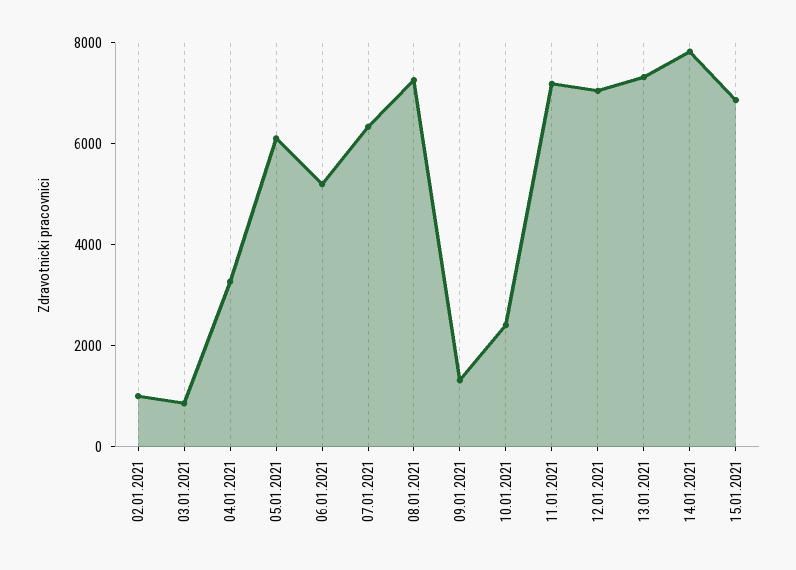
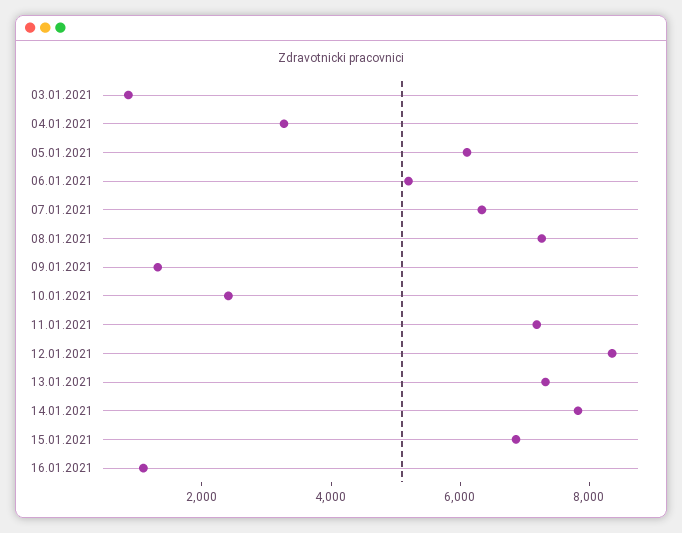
02.01.2021: 1000 -> none
12.01.2021: 7000 -> 8500
16.01.2021: none -> 1000

